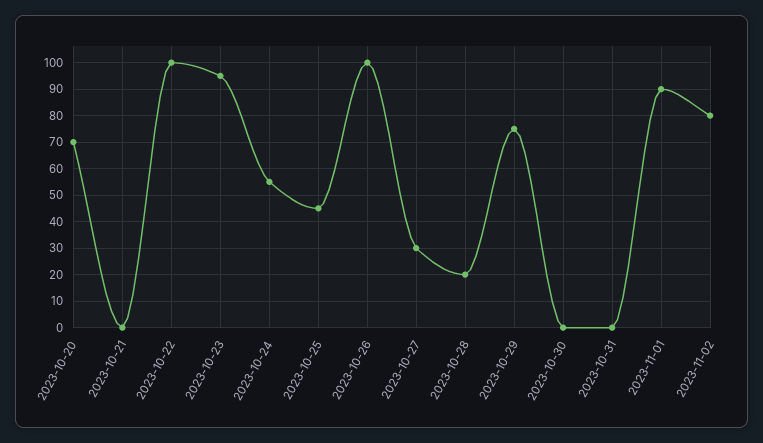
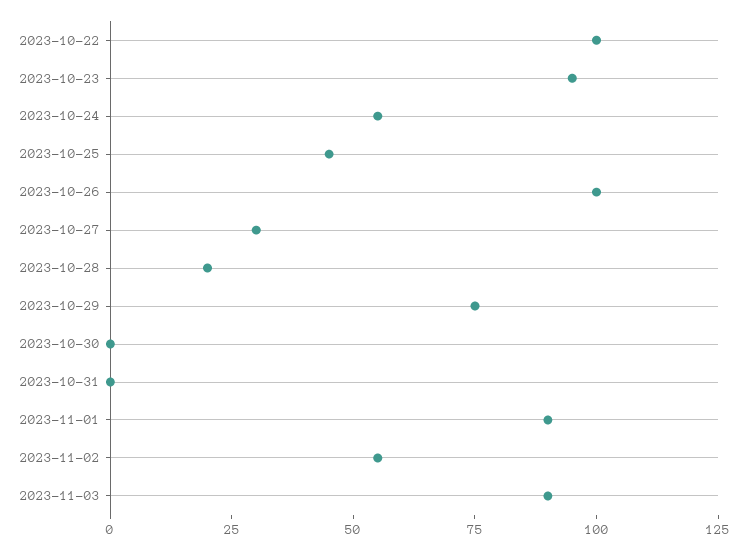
2023-10-20: 70 -> none
2023-10-21: 0 -> none
2023-11-02: 80 -> 55
2023-11-03: none -> 90

